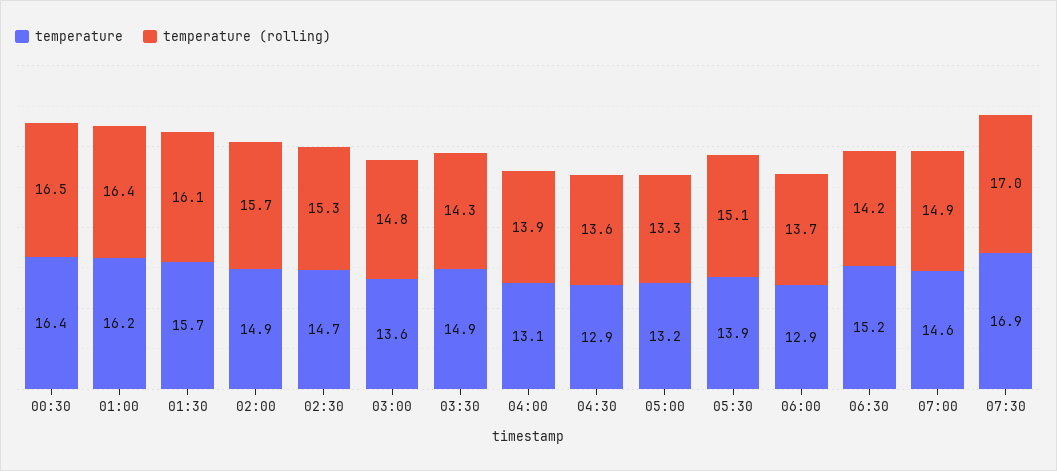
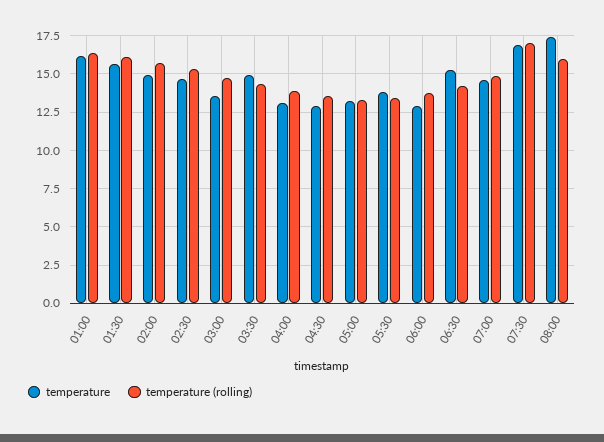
temperature, 00:30: 16.4 -> none
temperature (rolling), 00:30: 16.5 -> none
temperature (rolling), 05:30: 15.1 -> 13.5
temperature, 08:00: none -> 17.5
temperature (rolling), 08:00: none -> 16

